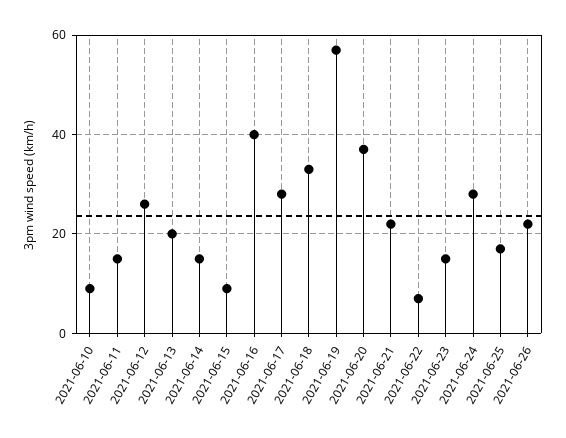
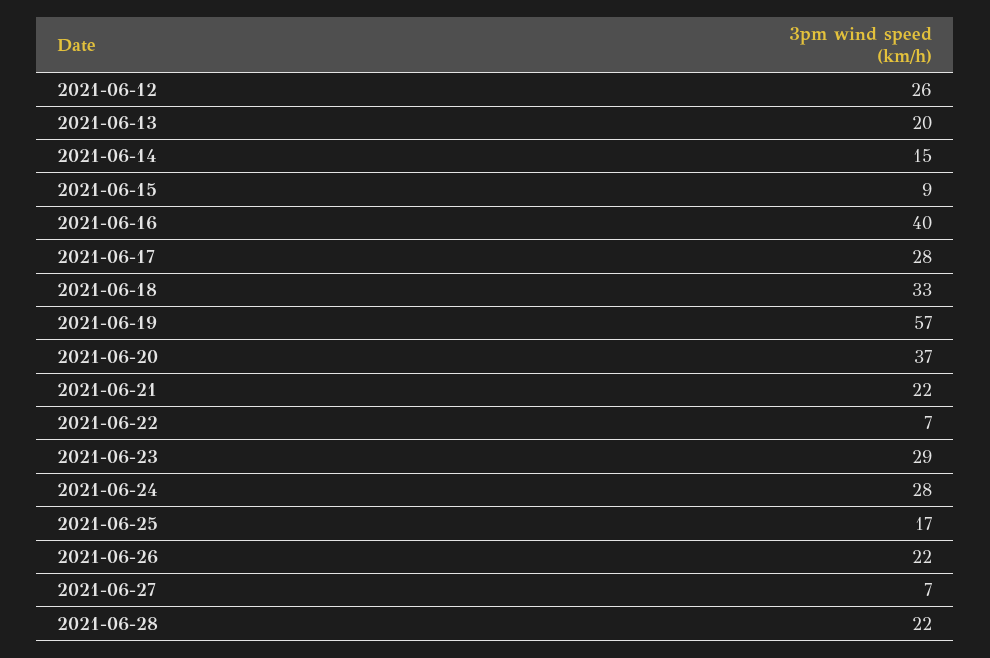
2021-06-10: 10 -> none
2021-06-11: 15 -> none
2021-06-23: 15 -> 29
2021-06-27: none -> 7
2021-06-28: none -> 22

